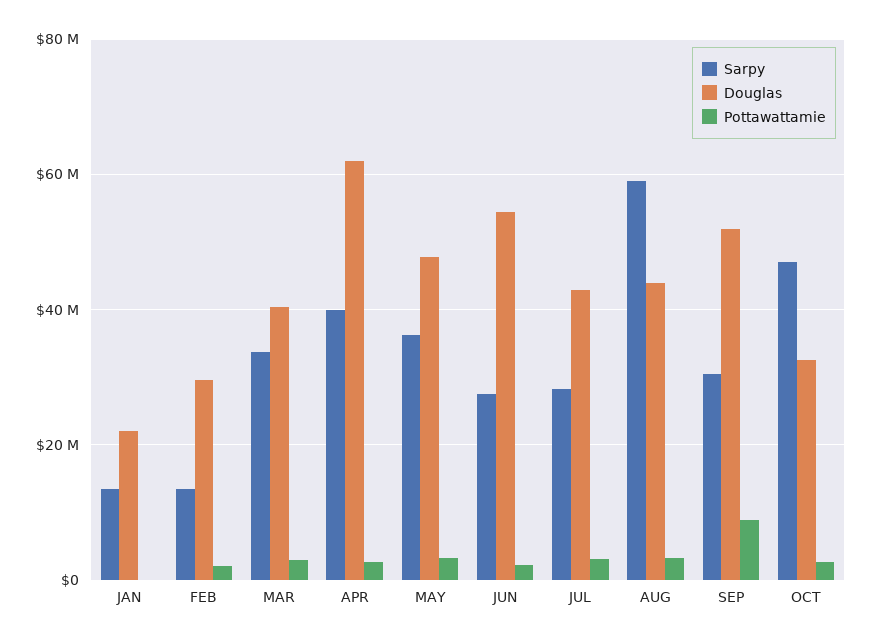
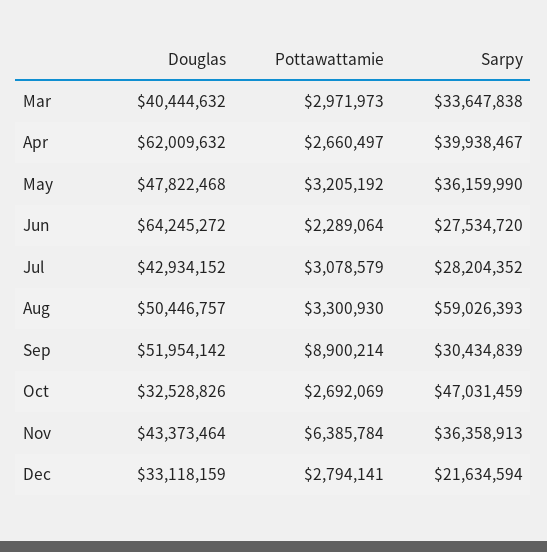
Sarpy, JAN: 14000000 -> none
Douglas, JAN: 22000000 -> none
Pottawattamie, JAN: 0 -> none
Sarpy, FEB: 14000000 -> none
Douglas, FEB: 30000000 -> none
Pottawattamie, FEB: 2000000 -> none
Douglas, JUN: 54000000 -> 64245272
Douglas, AUG: 44000000 -> 50446757
Douglas, Nov: none -> 43373464
Pottawattamie, Nov: none -> 6385784
Sarpy, Nov: none -> 36358913
Douglas, Dec: none -> 33118159
Pottawattamie, Dec: none -> 2794141
Sarpy, Dec: none -> 21634594

